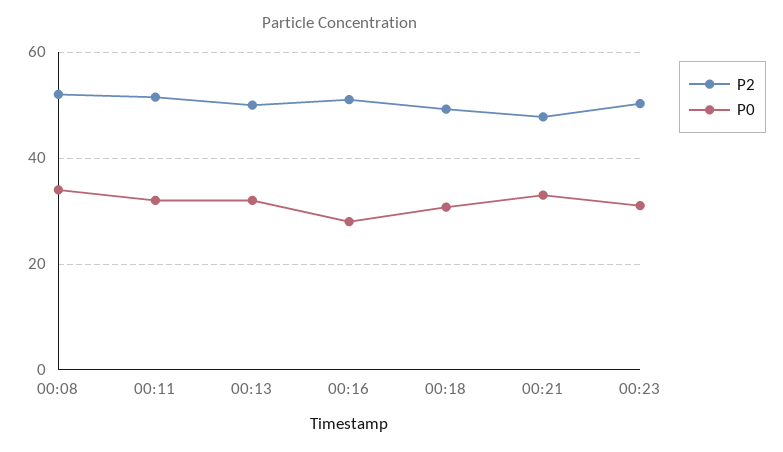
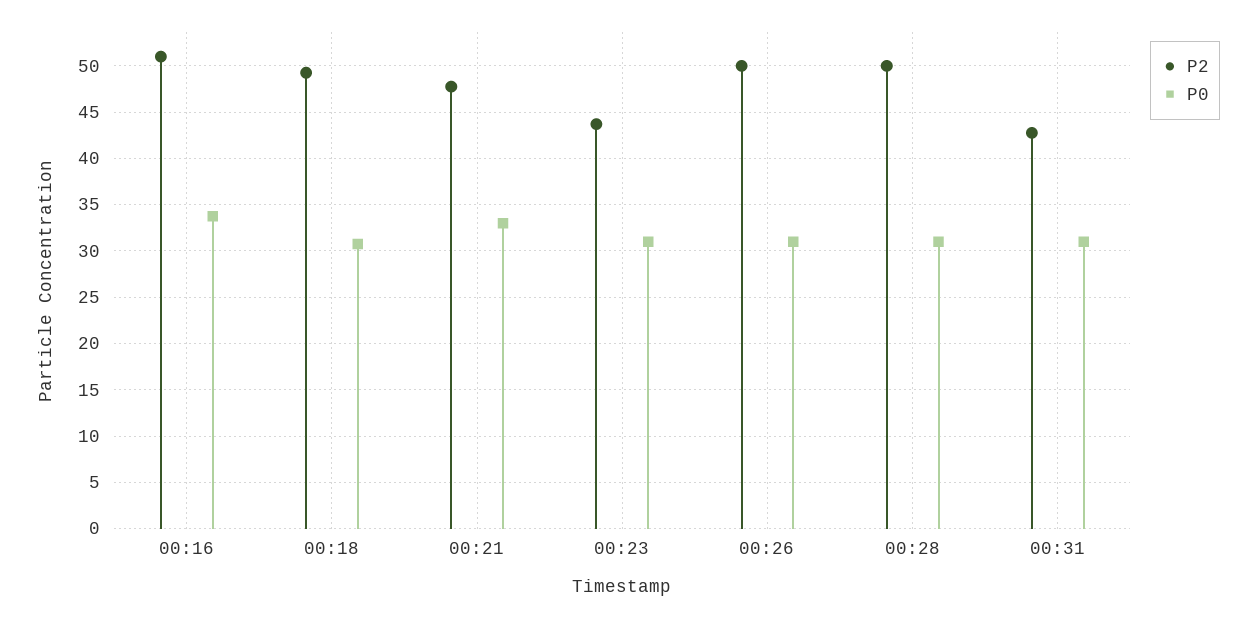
P2, 00:08: 52 -> none
P0, 00:08: 34 -> none
P2, 00:11: 52 -> none
P0, 00:11: 32 -> none
P2, 00:13: 50 -> none
P0, 00:13: 32 -> none
P0, 00:16: 28 -> 34
P2, 00:23: 50 -> 44
P2, 00:26: none -> 50
P0, 00:26: none -> 31
P2, 00:28: none -> 50
P0, 00:28: none -> 31
P2, 00:31: none -> 43
P0, 00:31: none -> 31

